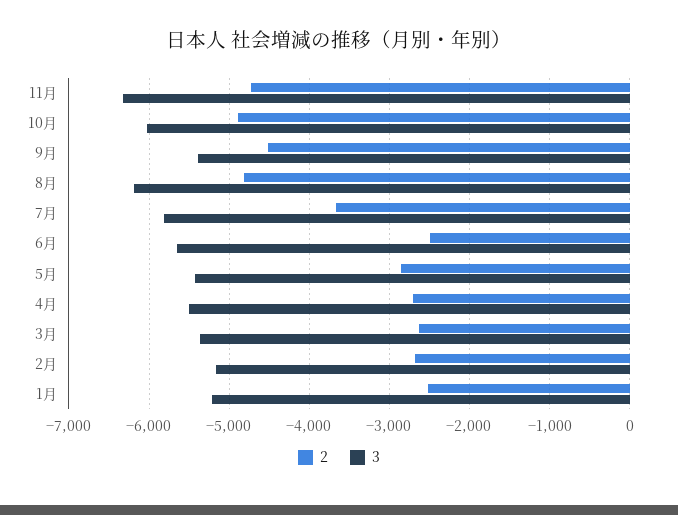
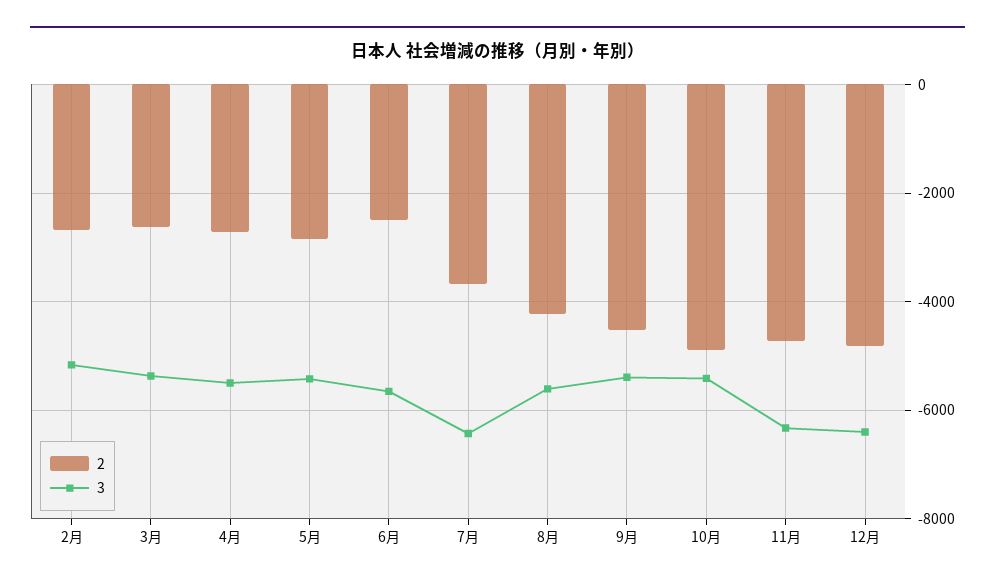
3, 10月: -6000 -> -5400
2, 8月: -4800 -> -4200
3, 8月: -6200 -> -5600
3, 7月: -5800 -> -6400
2, 1月: -2500 -> none
3, 1月: -5200 -> none
2, 12月: none -> -4800
3, 12月: none -> -6400

